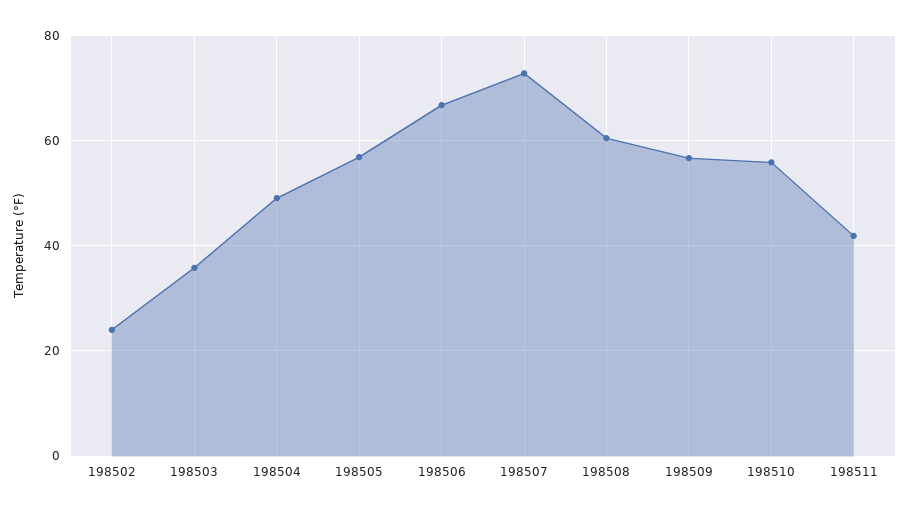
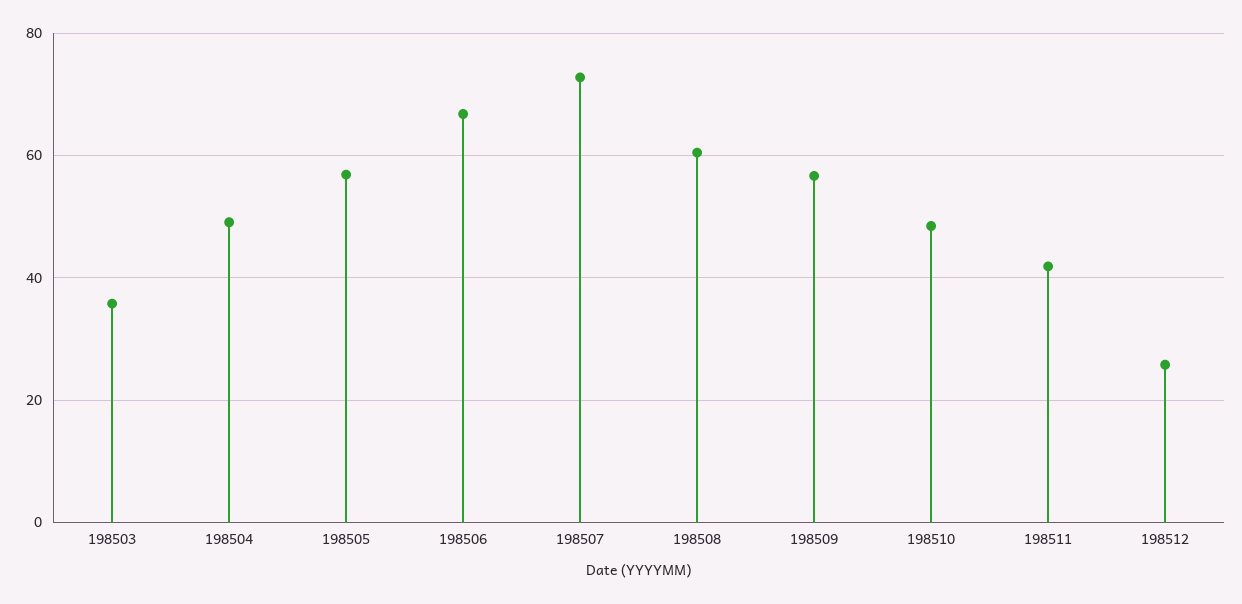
198502: 24 -> none
198510: 56 -> 48
198512: none -> 26

